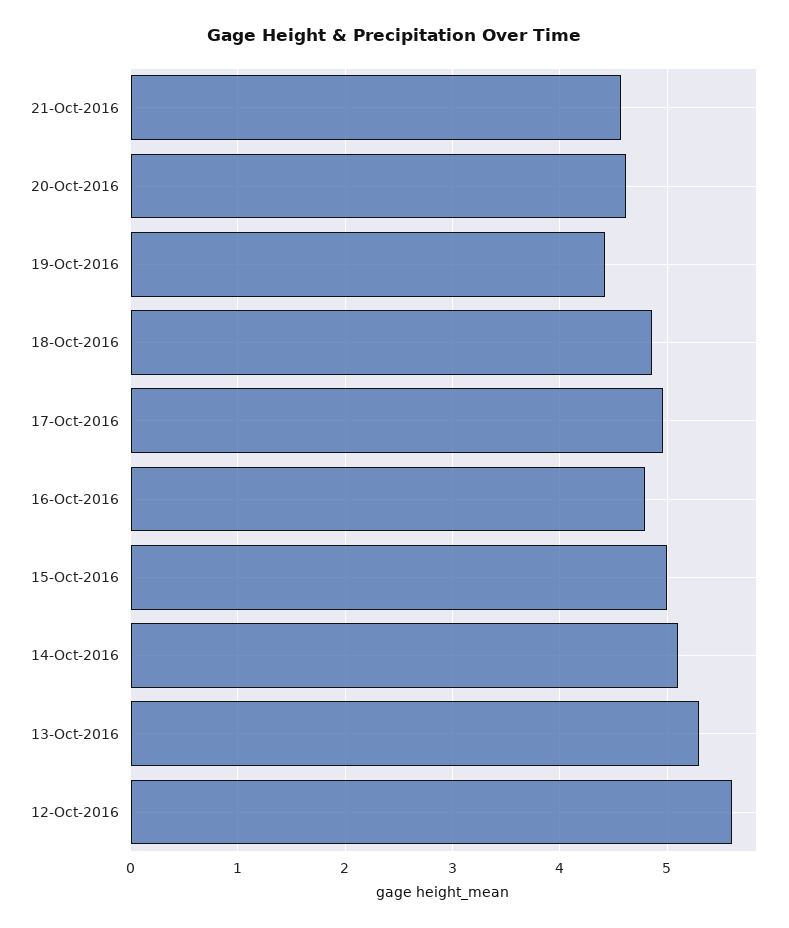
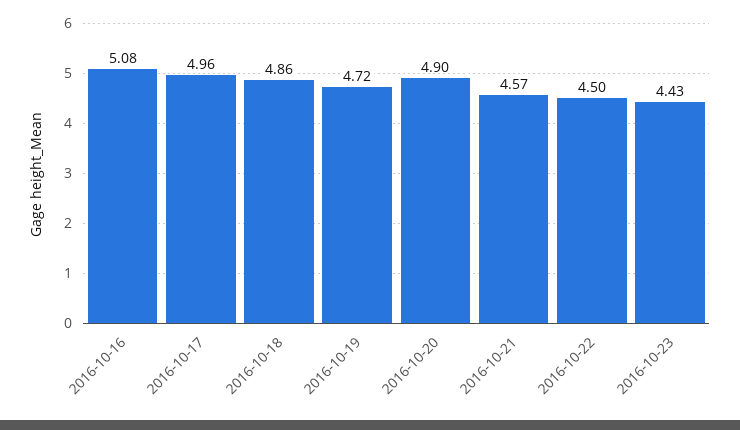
20-Oct-2016: 4.6 -> 4.9
19-Oct-2016: 4.4 -> 4.72
16-Oct-2016: 4.8 -> 5.08
15-Oct-2016: 5 -> none
14-Oct-2016: 5.1 -> none
13-Oct-2016: 5.3 -> none
12-Oct-2016: 5.6 -> none
2016-10-22: none -> 4.5
2016-10-23: none -> 4.43

